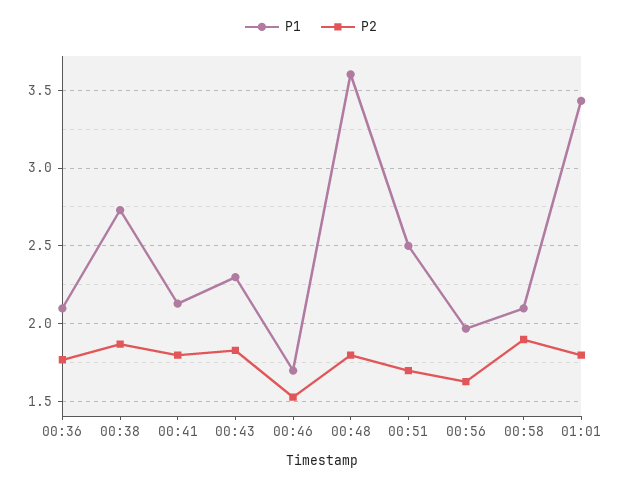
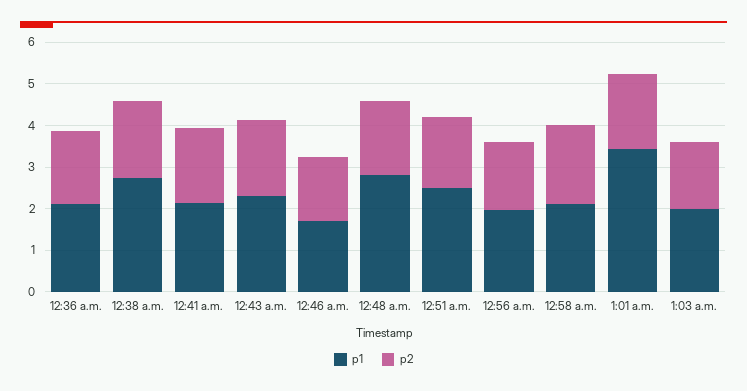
P1, 00:48: 3.6 -> 2.8
P1, 1:03 a.m.: none -> 2
P2, 1:03 a.m.: none -> 1.6

